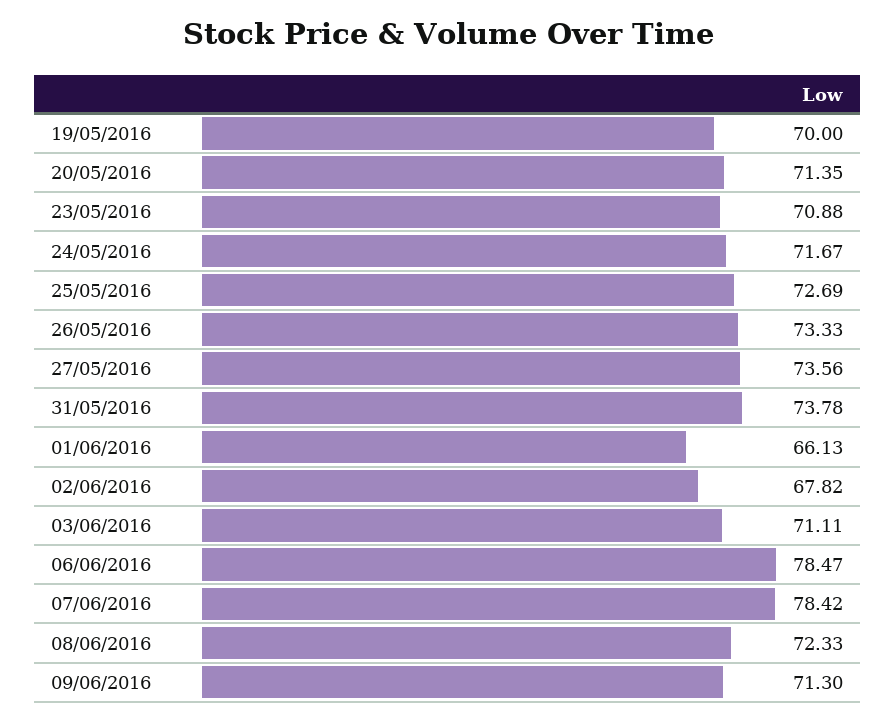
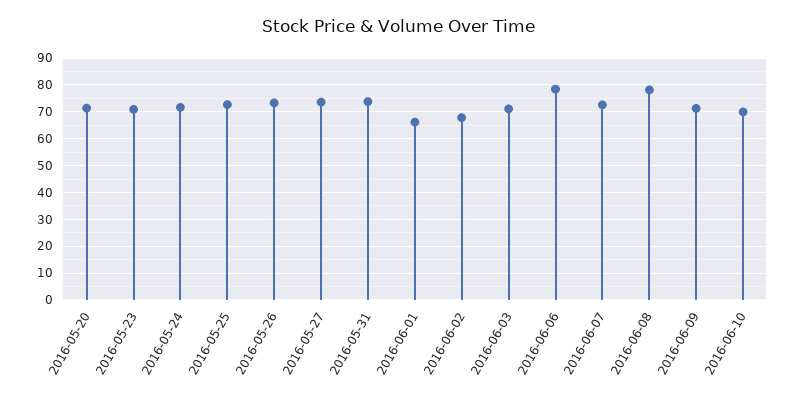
19/05/2016: 70 -> none
07/06/2016: 78.42 -> 72.5
08/06/2016: 72.33 -> 77.5
2016-06-10: none -> 70

